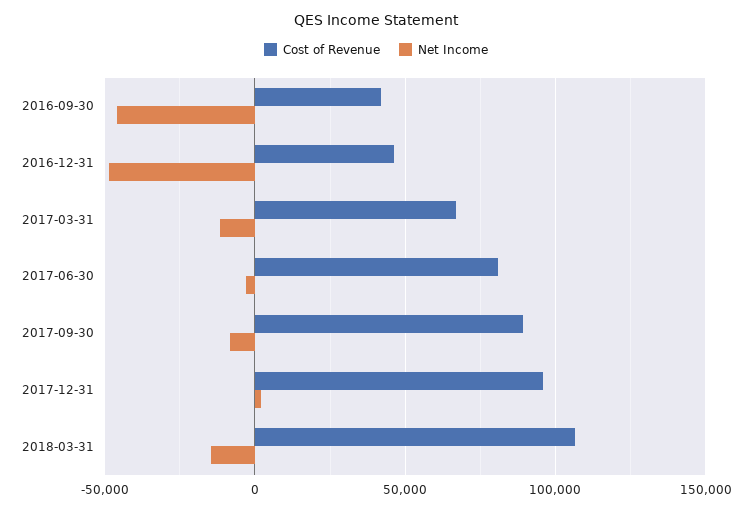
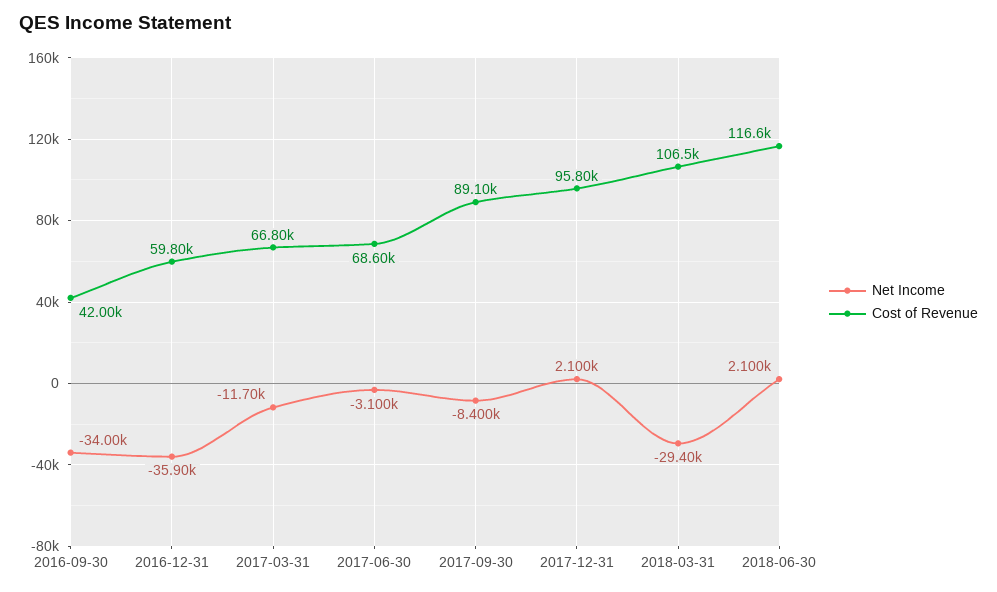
Net Income, 2016-09-30: -45000 -> -34000
Cost of Revenue, 2016-12-31: 45000 -> 59800
Net Income, 2016-12-31: -50000 -> -35900
Cost of Revenue, 2017-06-30: 80000 -> 68600
Net Income, 2018-03-31: -15000 -> -29400
Net Income, 2018-06-30: none -> 2100
Cost of Revenue, 2018-06-30: none -> 116600

